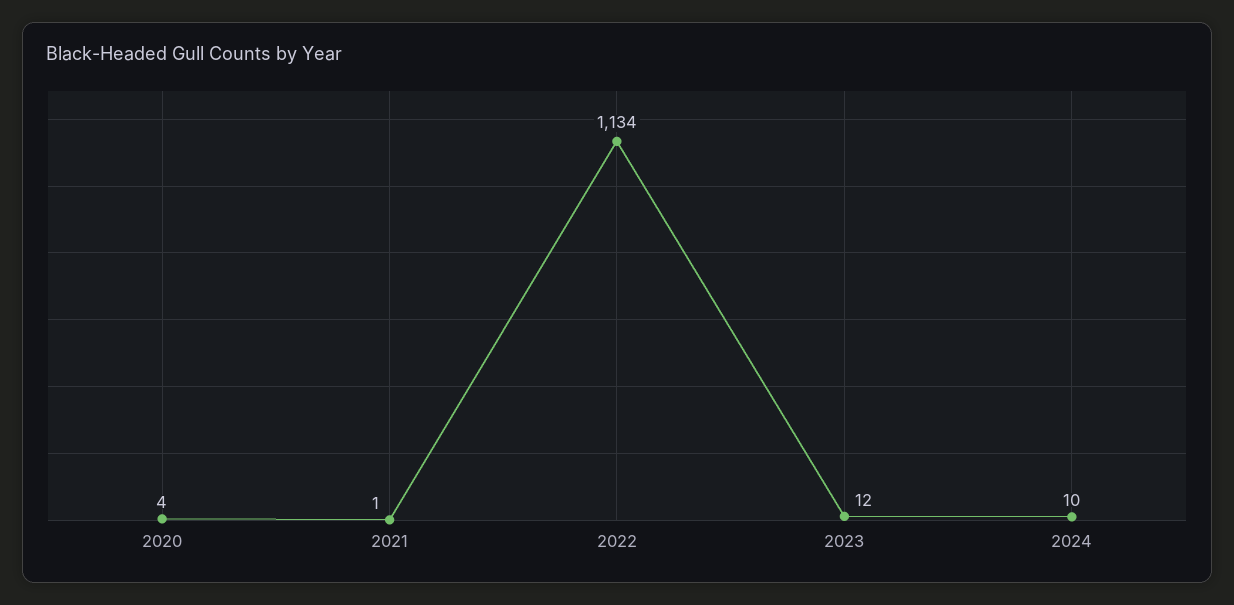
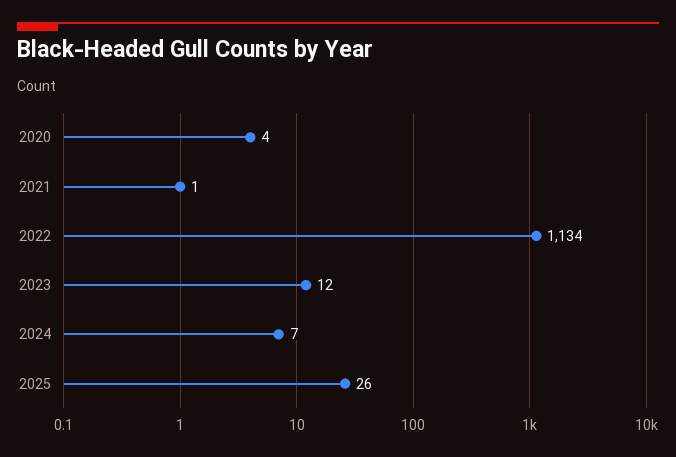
2024: 10 -> 7
2025: none -> 26

